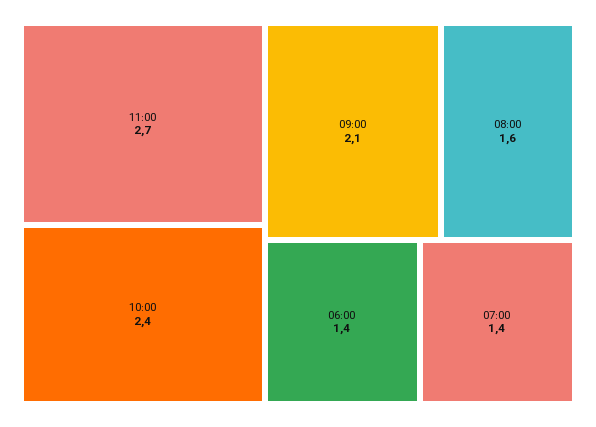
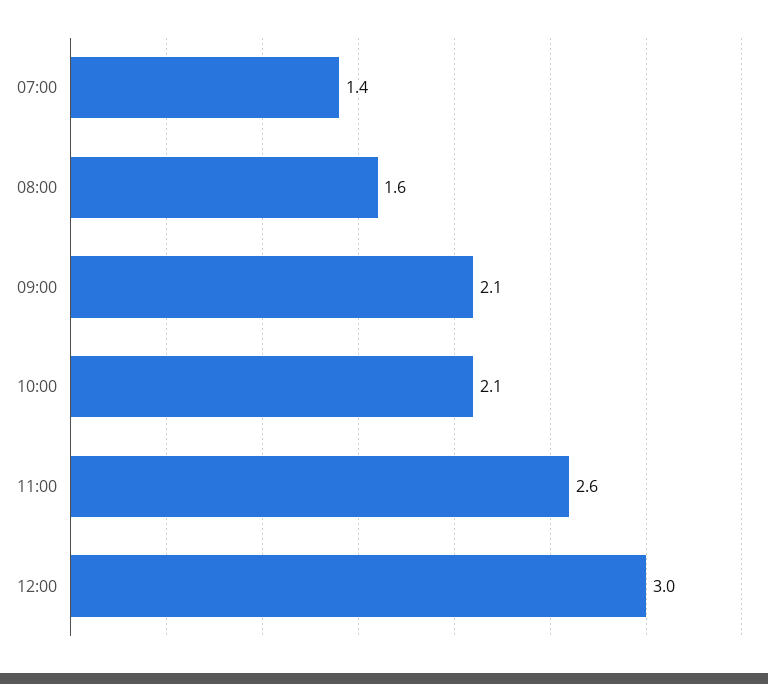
11:00: 2.7 -> 2.6
10:00: 2.4 -> 2.1
06:00: 1.4 -> none
12:00: none -> 3

